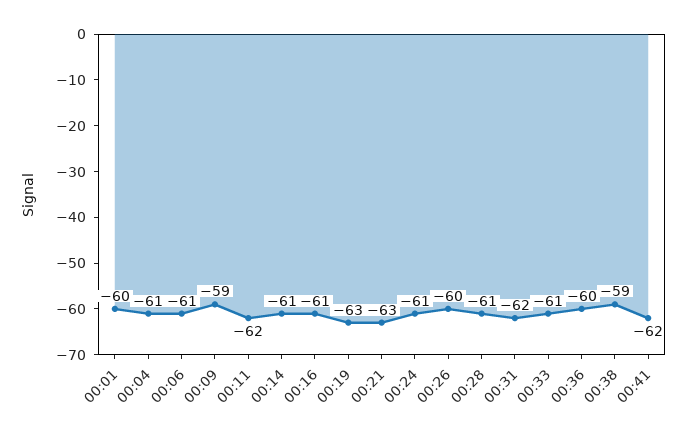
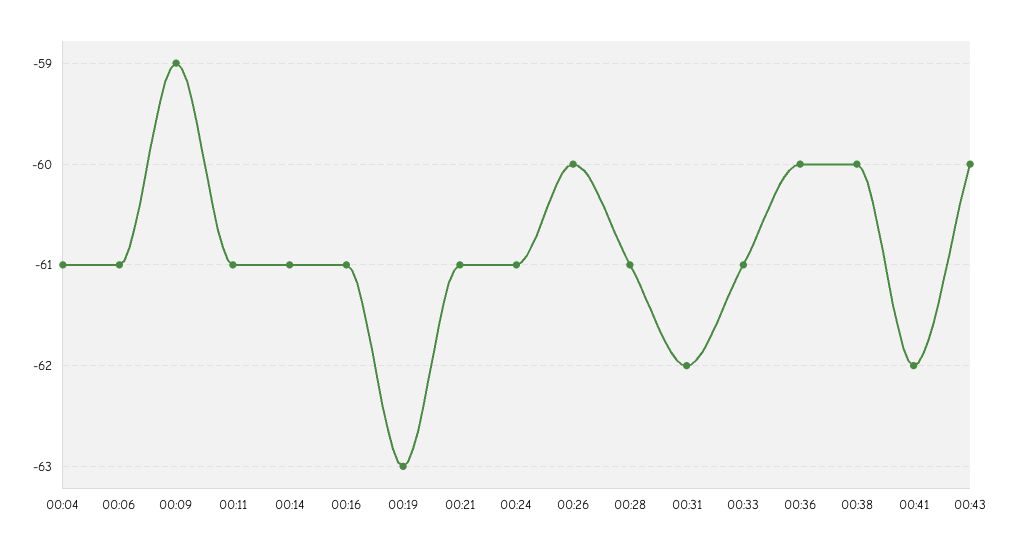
00:01: -60 -> none
00:11: -62 -> -61
00:21: -63 -> -61
00:38: -59 -> -60
00:43: none -> -60

